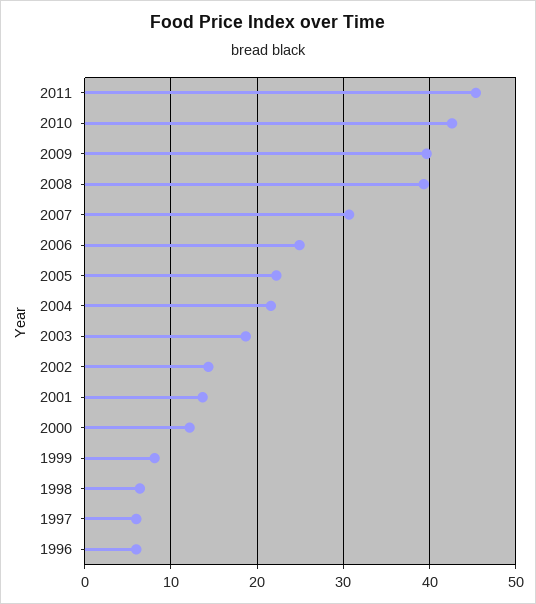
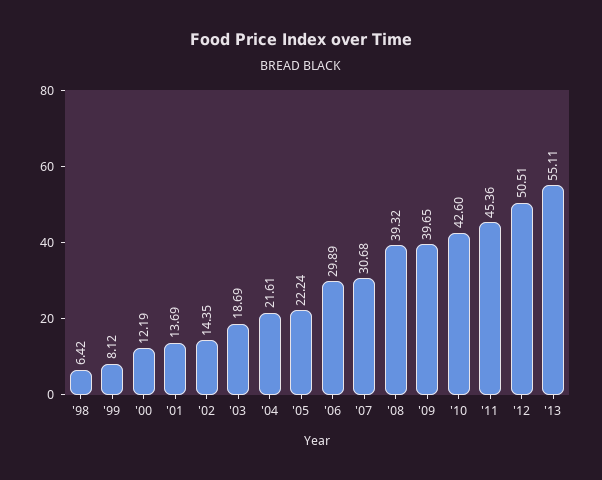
2006: 25 -> 29.89
1997: 6 -> none
1996: 6 -> none
'12: none -> 50.51
'13: none -> 55.11

